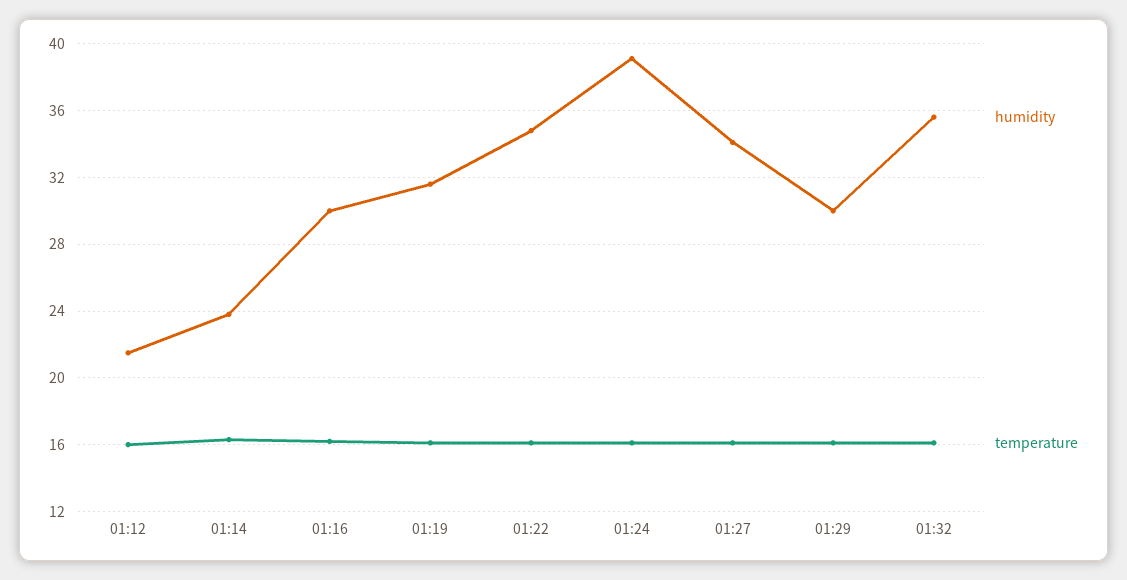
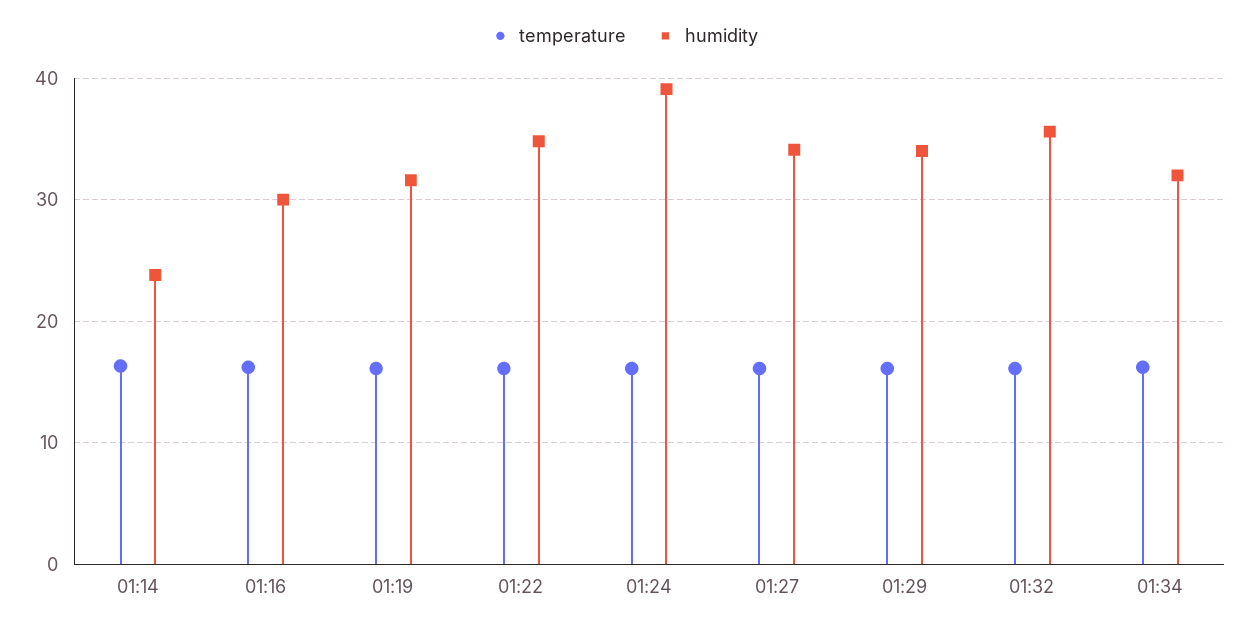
humidity, 01:12: 21.5 -> none
temperature, 01:12: 16 -> none
humidity, 01:29: 30 -> 34
temperature, 01:34: none -> 16
humidity, 01:34: none -> 32

